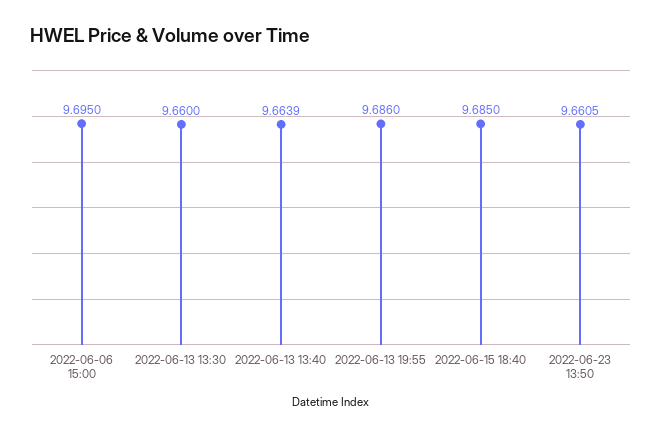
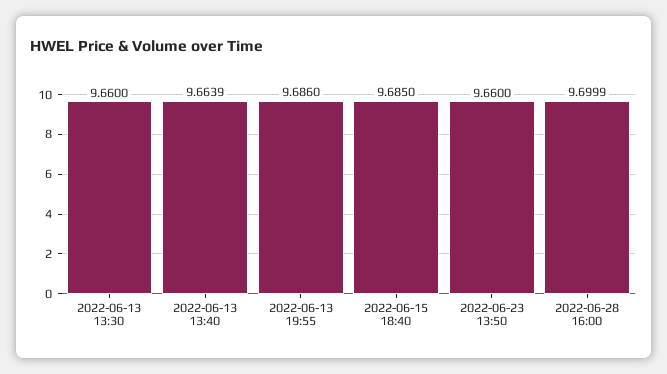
2022-06-06 15:00: 9.695 -> none
2022-06-23 13:50: 9.6605 -> 9.66
2022-06-28 16:00: none -> 9.6999

